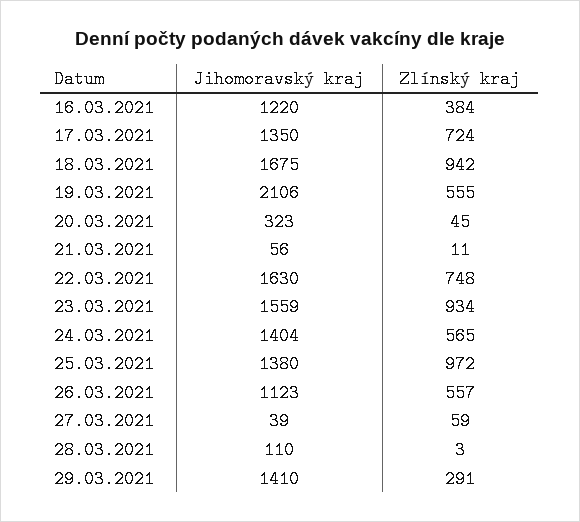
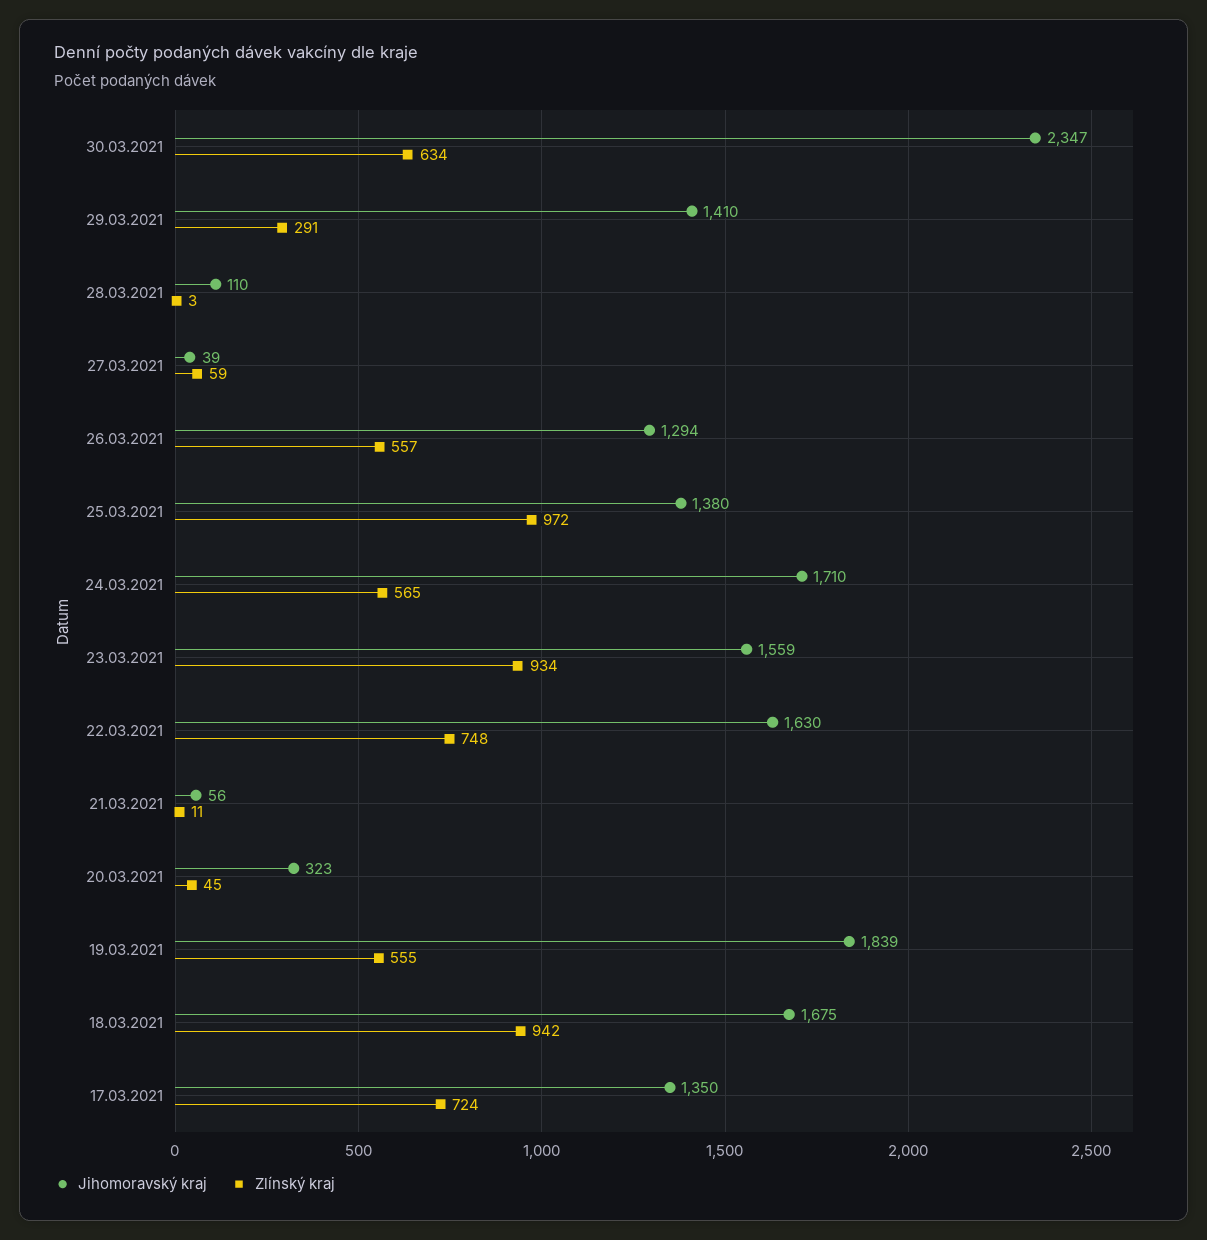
Jihomoravský kraj, 16.03.2021: 1220 -> none
Zlínský kraj, 16.03.2021: 384 -> none
Jihomoravský kraj, 19.03.2021: 2106 -> 1839
Jihomoravský kraj, 24.03.2021: 1404 -> 1710
Jihomoravský kraj, 26.03.2021: 1123 -> 1294
Jihomoravský kraj, 30.03.2021: none -> 2347
Zlínský kraj, 30.03.2021: none -> 634

